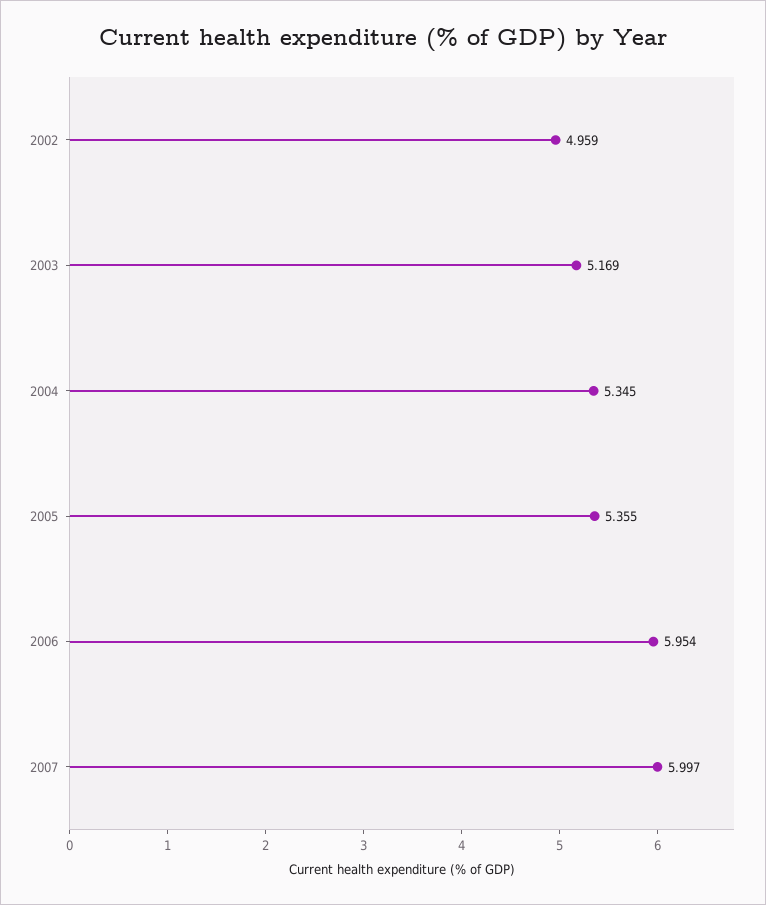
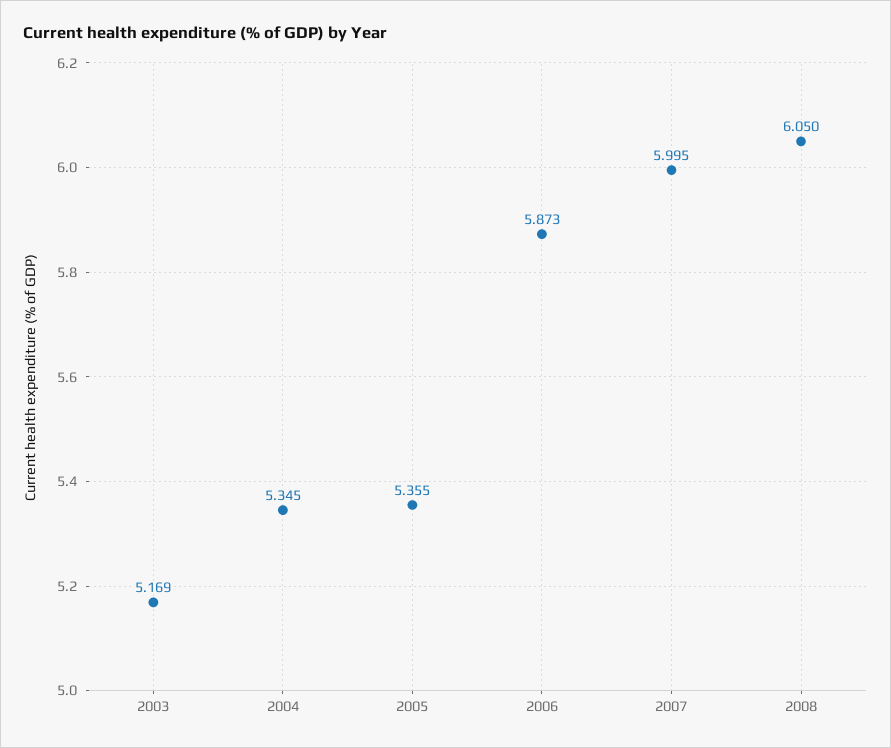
2002: 4.959 -> none
2006: 5.954 -> 5.873
2007: 5.997 -> 5.995
2008: none -> 6.05

